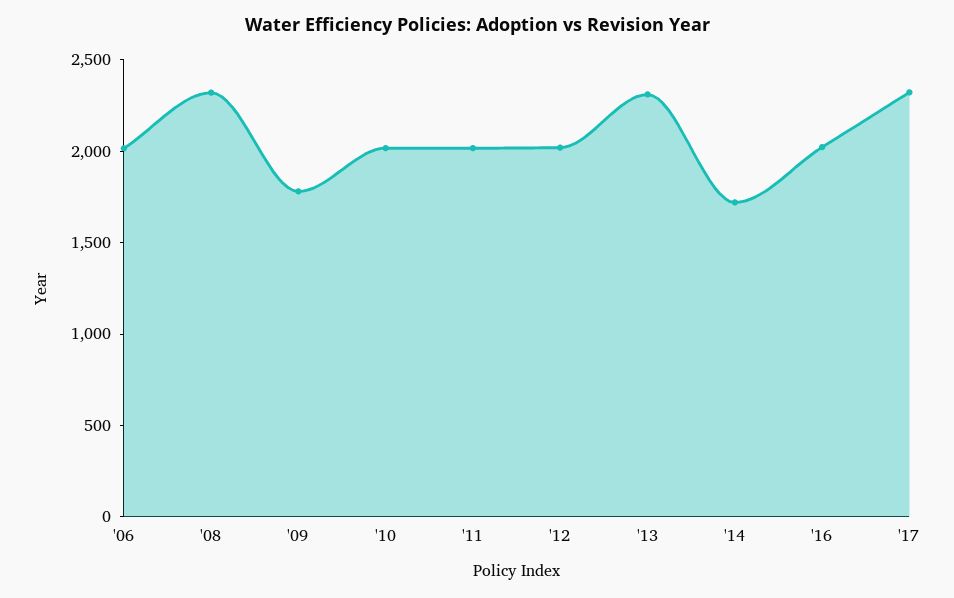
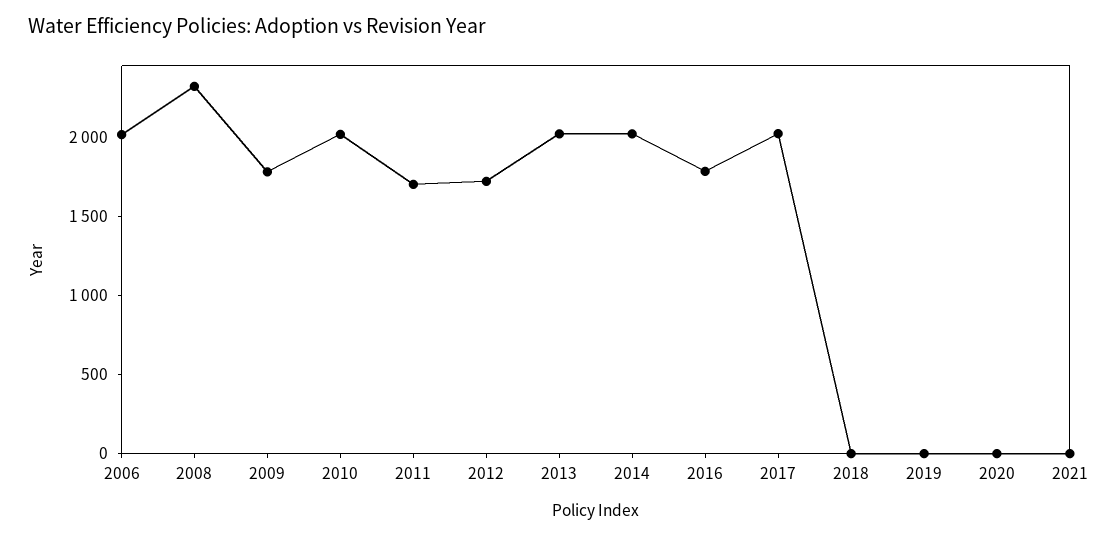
'11: 2000 -> 1700
'12: 2000 -> 1700
'13: 2300 -> 2000
'14: 1700 -> 2000
'16: 2000 -> 1800
'17: 2300 -> 2000
2018: none -> 0
2019: none -> 0
2020: none -> 0
2021: none -> 0

